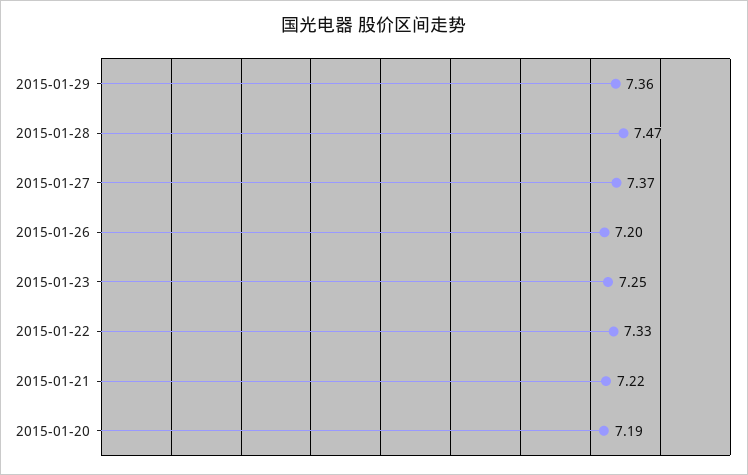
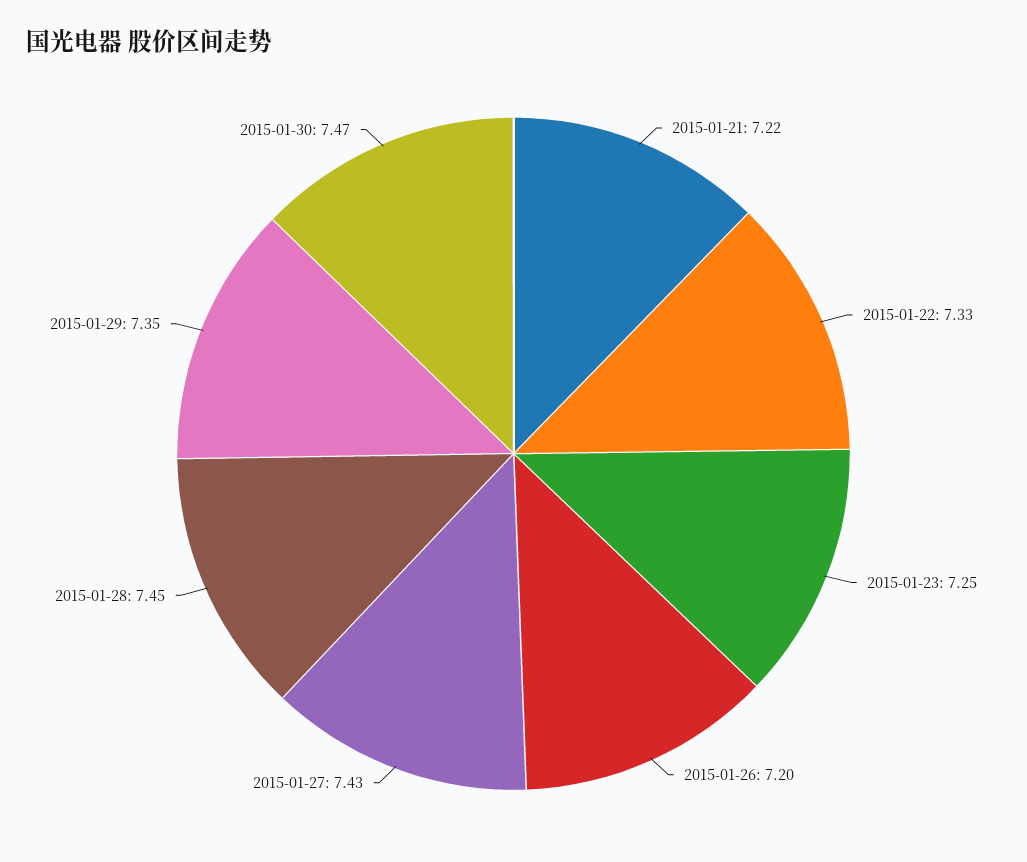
2015-01-29: 7.36 -> 7.35
2015-01-28: 7.47 -> 7.45
2015-01-27: 7.37 -> 7.43
2015-01-20: 7.19 -> none
2015-01-30: none -> 7.47

